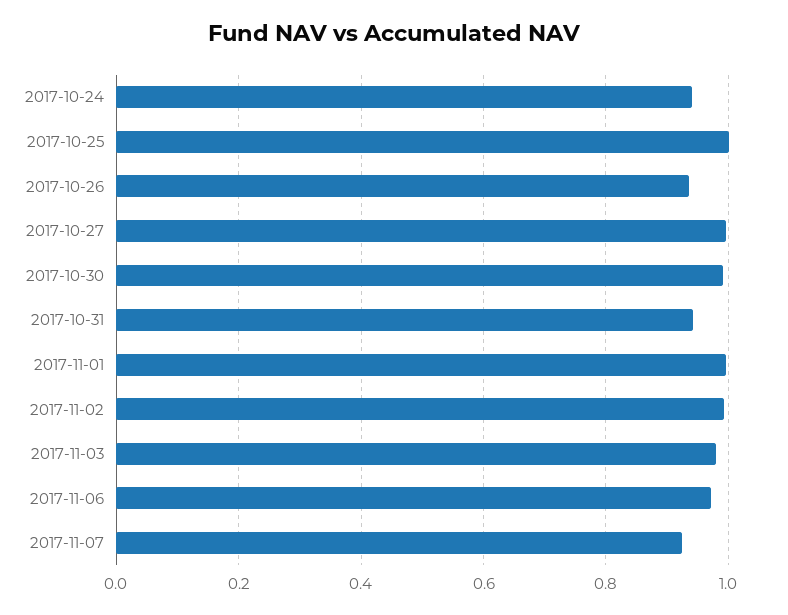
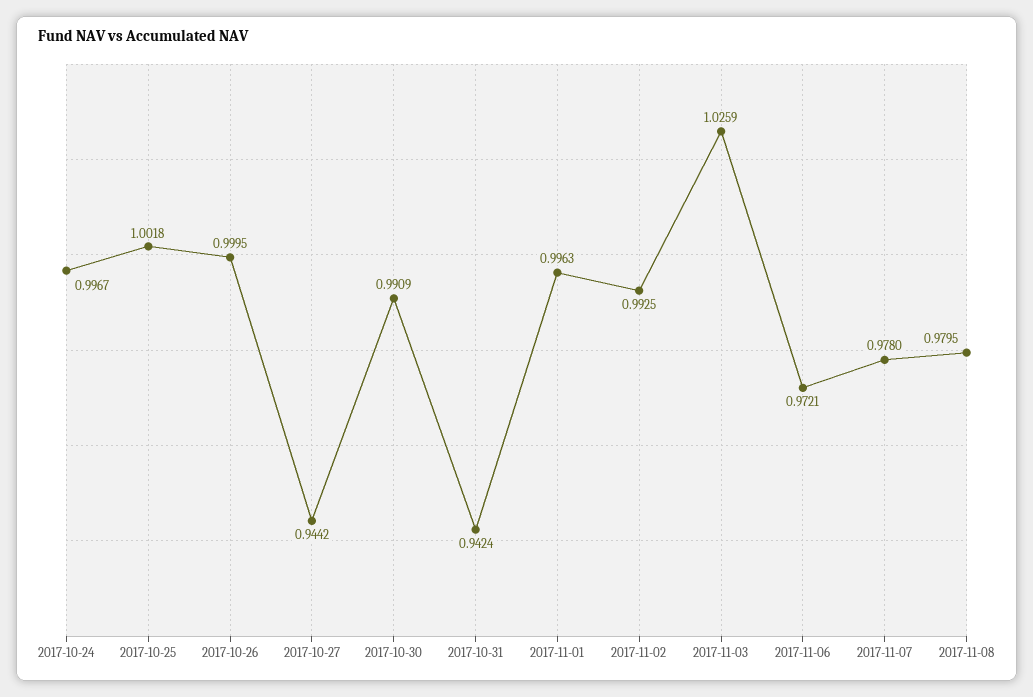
2017-10-24: 0.94 -> 0.9967
2017-10-26: 0.94 -> 0.9995
2017-10-27: 1 -> 0.9442
2017-11-03: 0.98 -> 1.0259
2017-11-07: 0.92 -> 0.978
2017-11-08: none -> 0.9795

